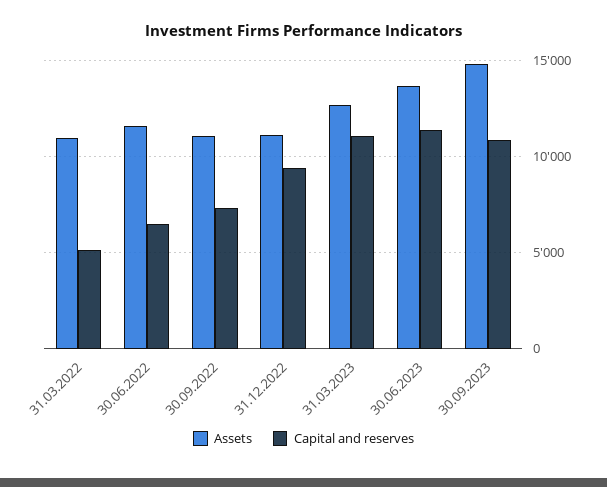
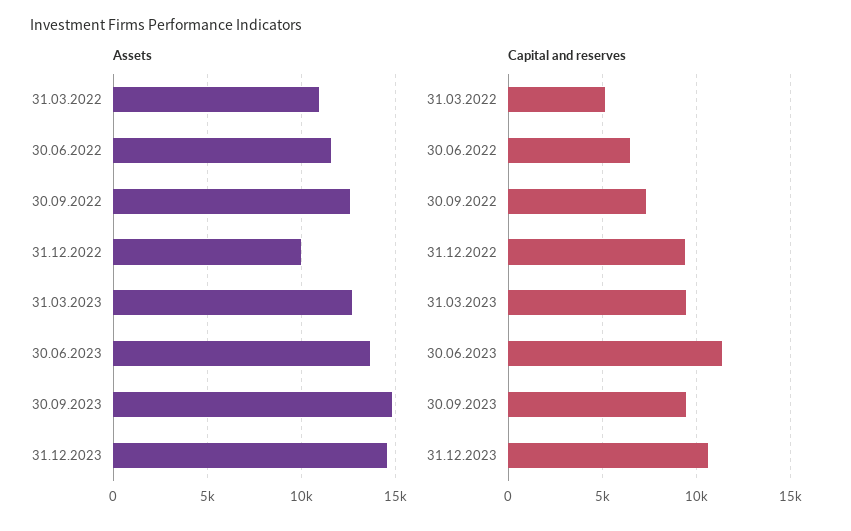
Assets, 30.09.2022: 11000 -> 12500
Assets, 31.12.2022: 11000 -> 10000
Capital and reserves, 31.03.2023: 11000 -> 9500
Capital and reserves, 30.09.2023: 11000 -> 9500
Assets, 31.12.2023: none -> 14500
Capital and reserves, 31.12.2023: none -> 10500

